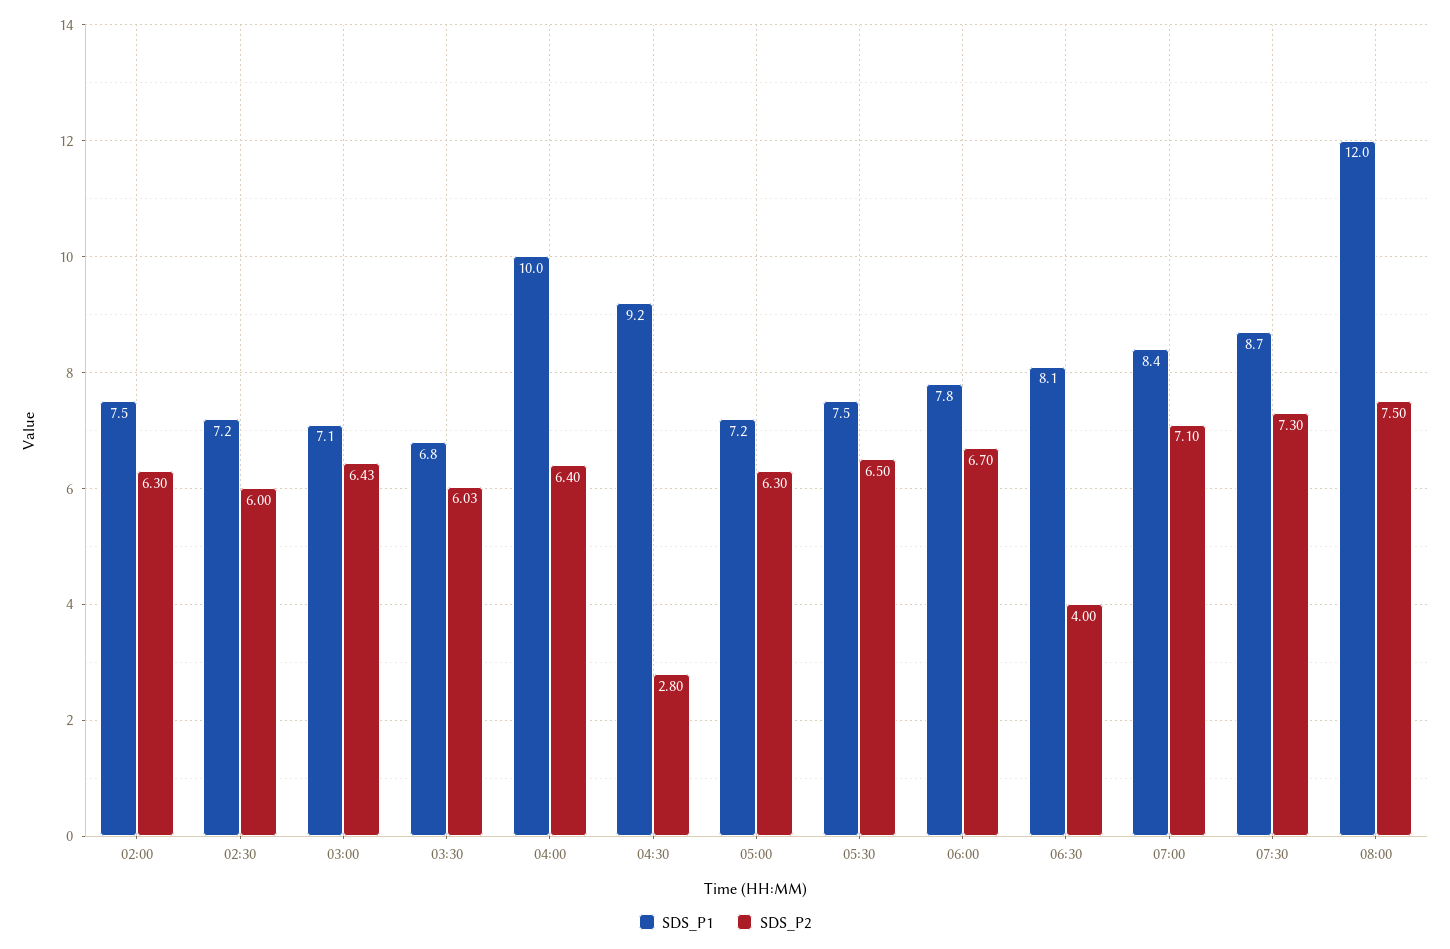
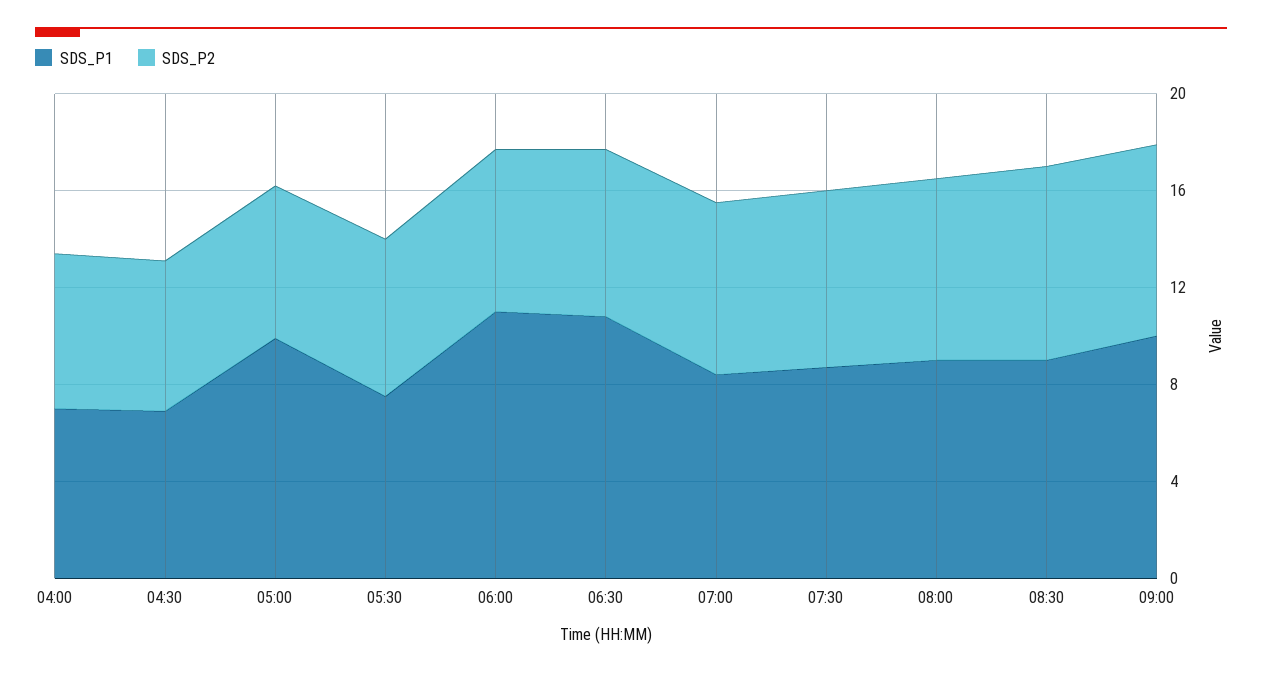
SDS_P1, 02:00: 7.5 -> none
SDS_P2, 02:00: 6.3 -> none
SDS_P1, 02:30: 7.2 -> none
SDS_P2, 02:30: 6 -> none
SDS_P1, 03:00: 7.1 -> none
SDS_P2, 03:00: 6.43 -> none
SDS_P1, 03:30: 6.8 -> none
SDS_P2, 03:30: 6.03 -> none
SDS_P1, 04:00: 10 -> 7
SDS_P1, 04:30: 9.2 -> 7
SDS_P2, 04:30: 2.8 -> 6
SDS_P1, 05:00: 7.2 -> 10
SDS_P1, 06:00: 7.8 -> 11
SDS_P1, 06:30: 8.1 -> 11
SDS_P2, 06:30: 4 -> 7
SDS_P1, 08:00: 12 -> 9
SDS_P1, 08:30: none -> 9
SDS_P2, 08:30: none -> 8
SDS_P1, 09:00: none -> 10
SDS_P2, 09:00: none -> 8

